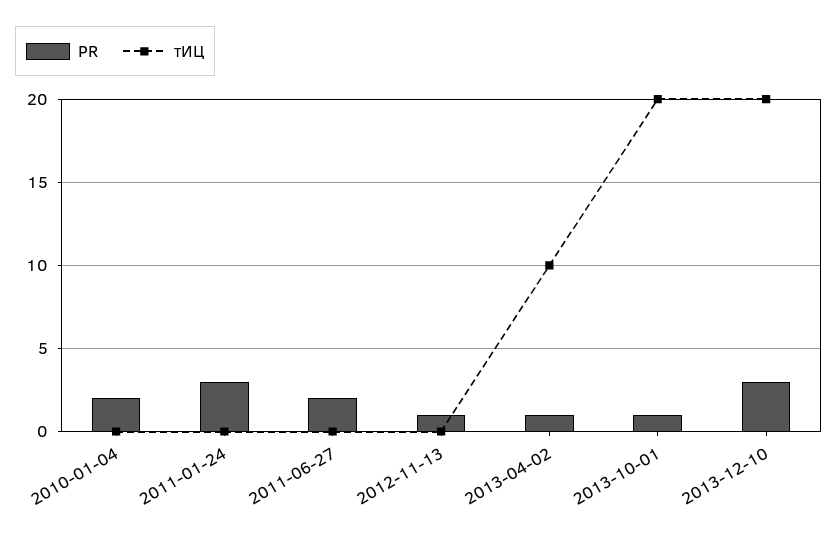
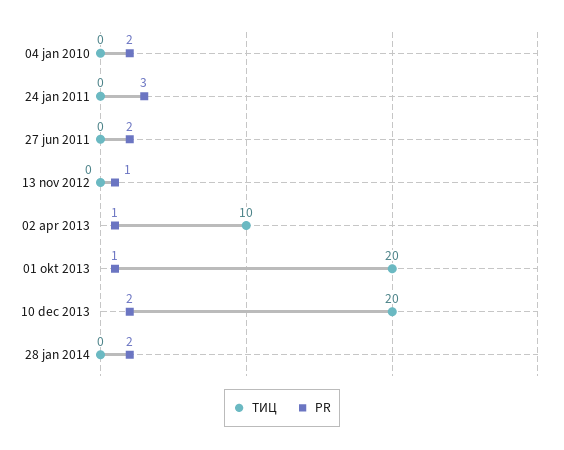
PR, 2013-12-10: 3 -> 2
тИЦ, 28 jan 2014: none -> 0
PR, 28 jan 2014: none -> 2

